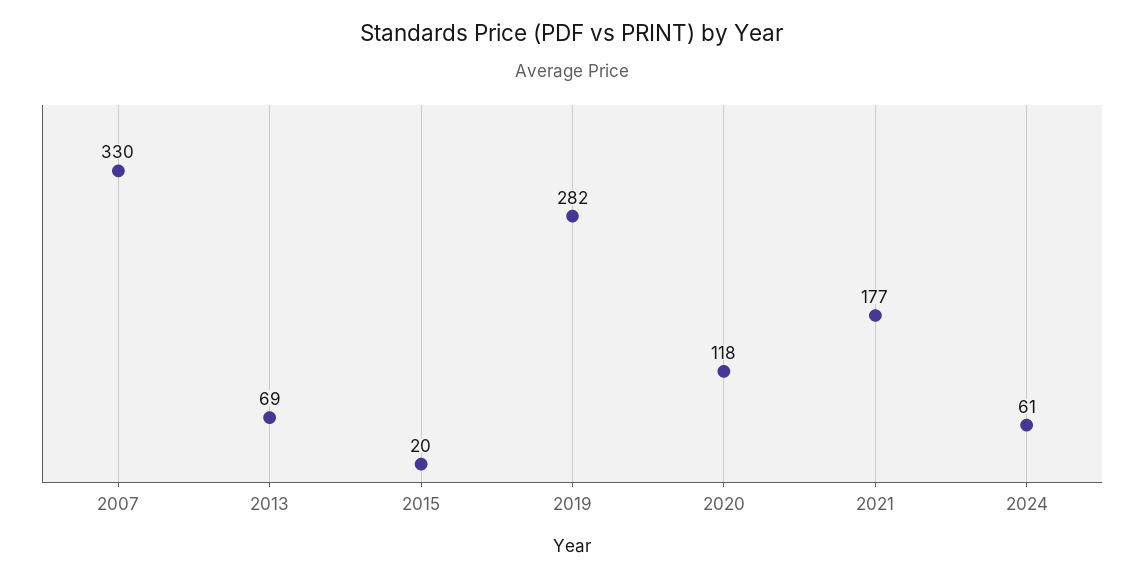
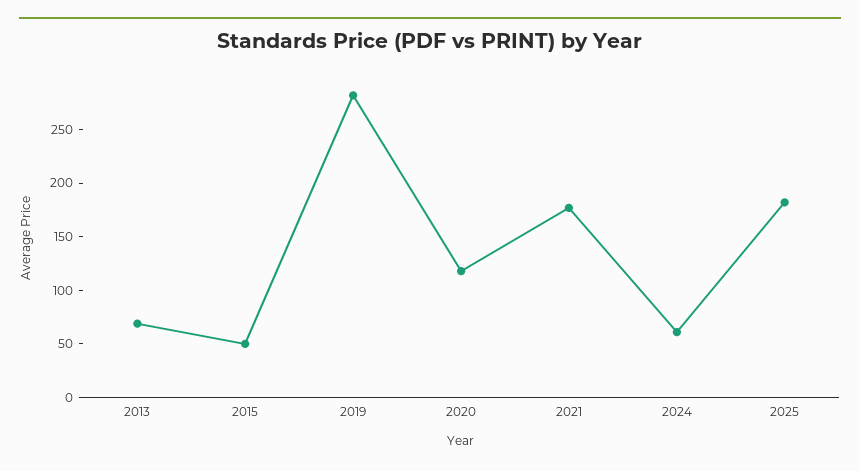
2007: 330 -> none
2015: 20 -> 50
2025: none -> 180

